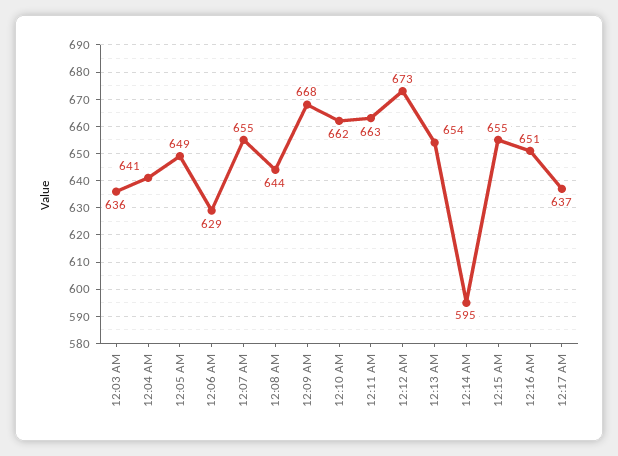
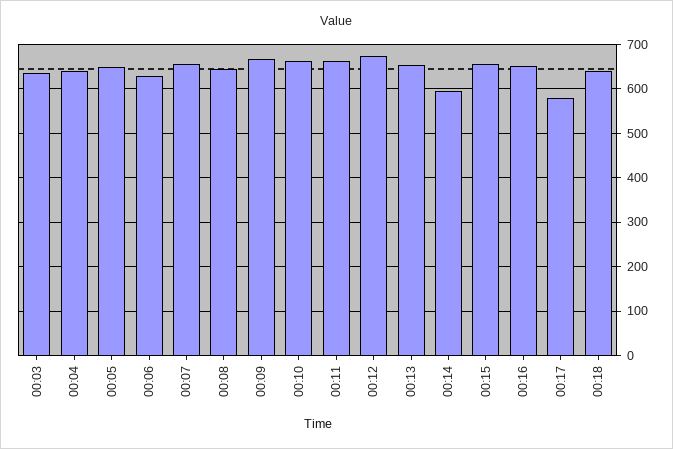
12:17 AM: 637 -> 580
00:18: none -> 640

